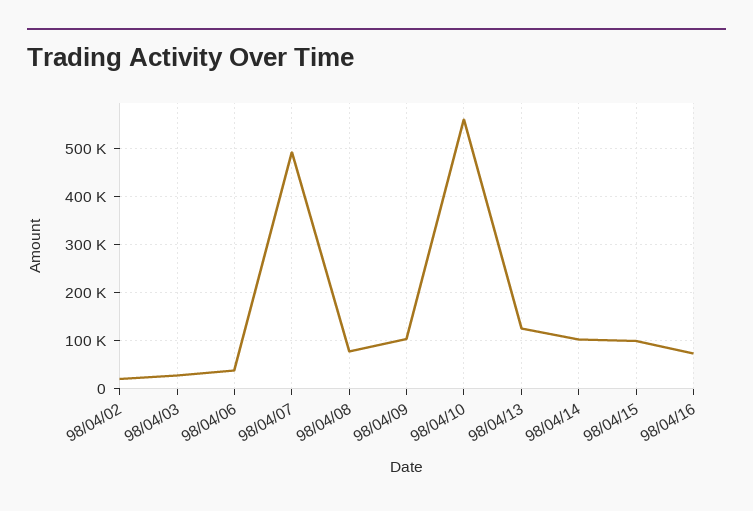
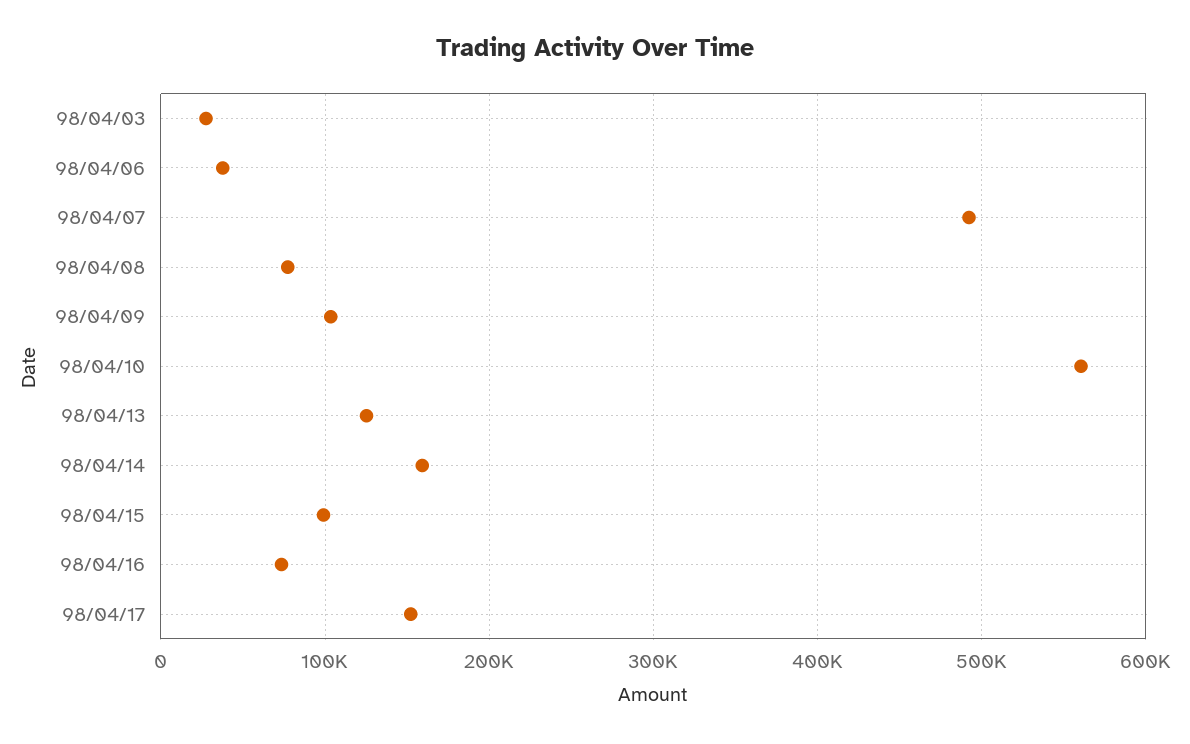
98/04/02: 20000 -> none
98/04/14: 100000 -> 160000
98/04/17: none -> 150000

